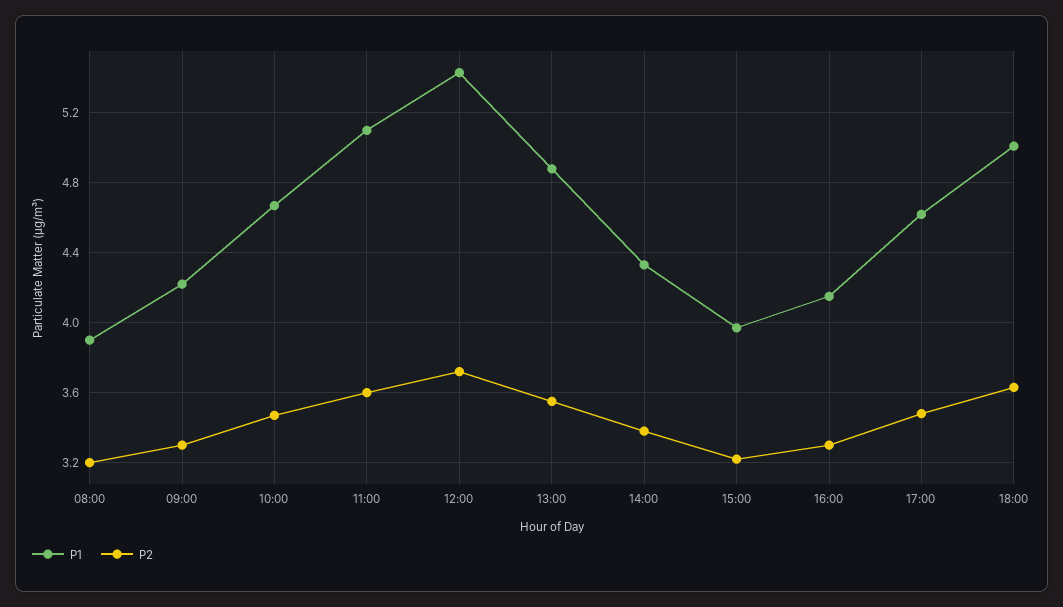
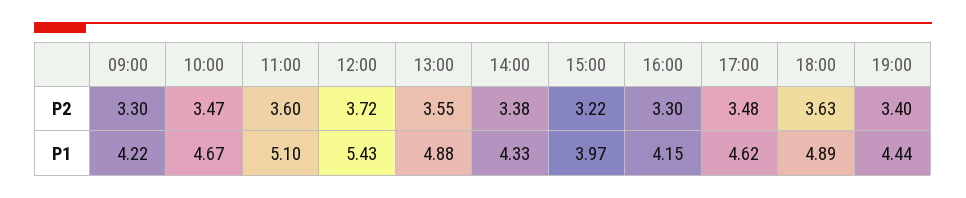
P1, 08:00: 3.9 -> none
P2, 08:00: 3.2 -> none
P1, 18:00: 5 -> 4.89
P2, 19:00: none -> 3.4
P1, 19:00: none -> 4.44

